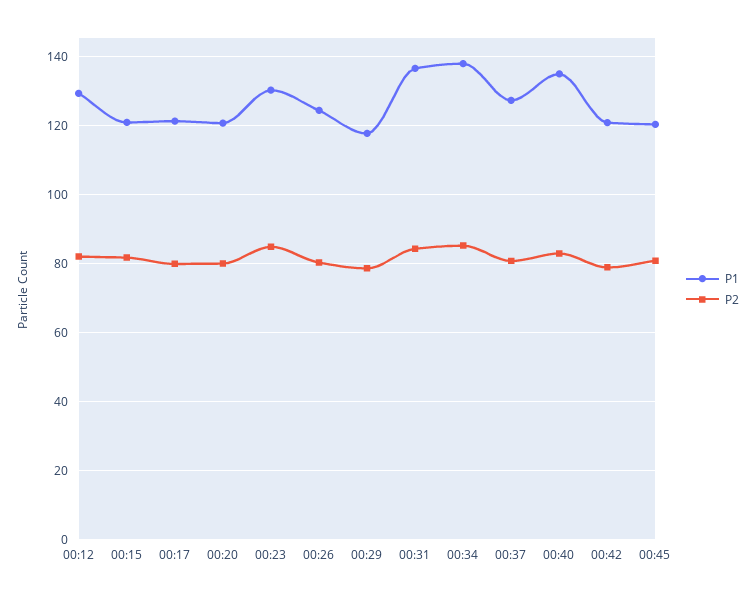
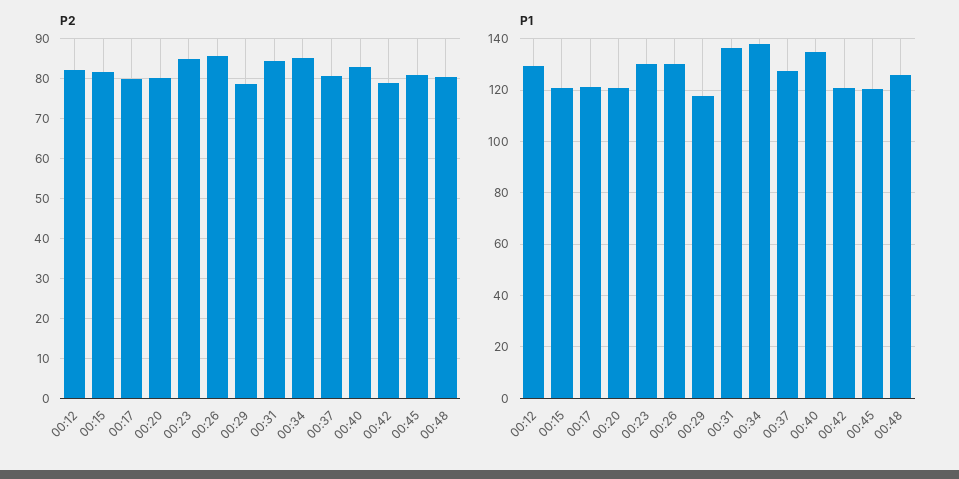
P1, 00:26: 124 -> 130
P2, 00:26: 80 -> 86
P2, 00:48: none -> 80
P1, 00:48: none -> 125

